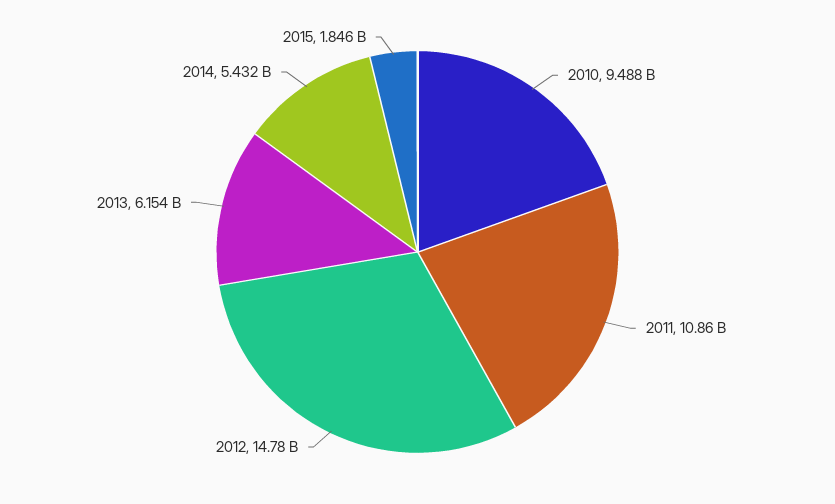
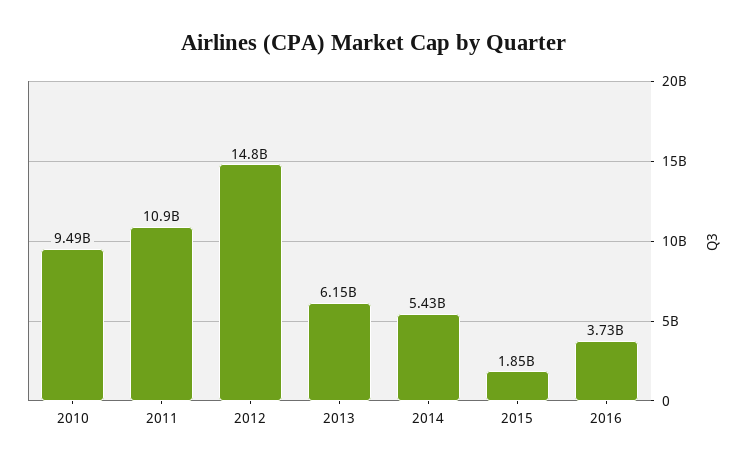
2016: none -> 3730000000

